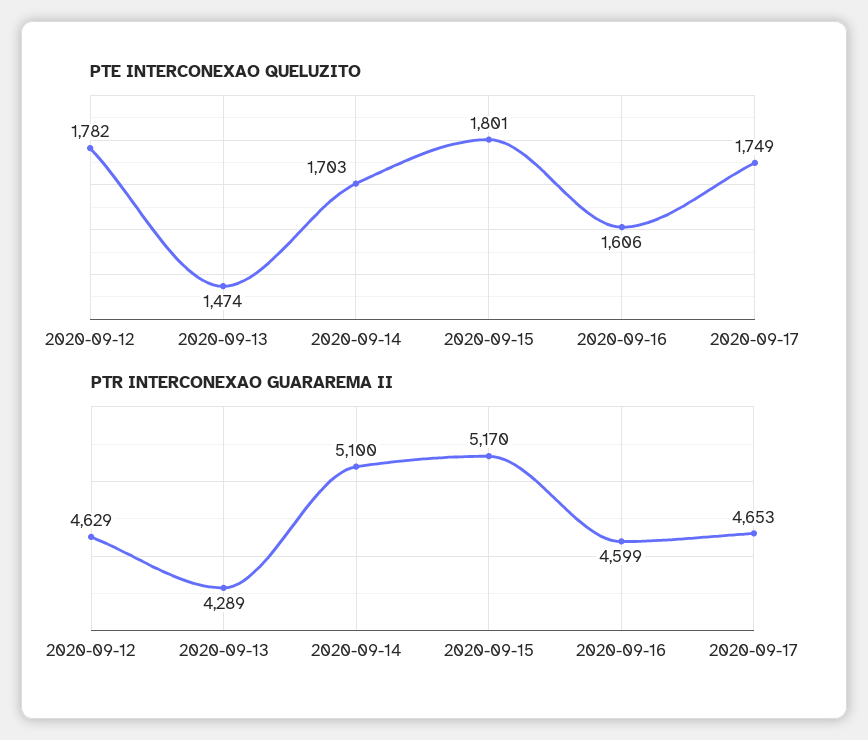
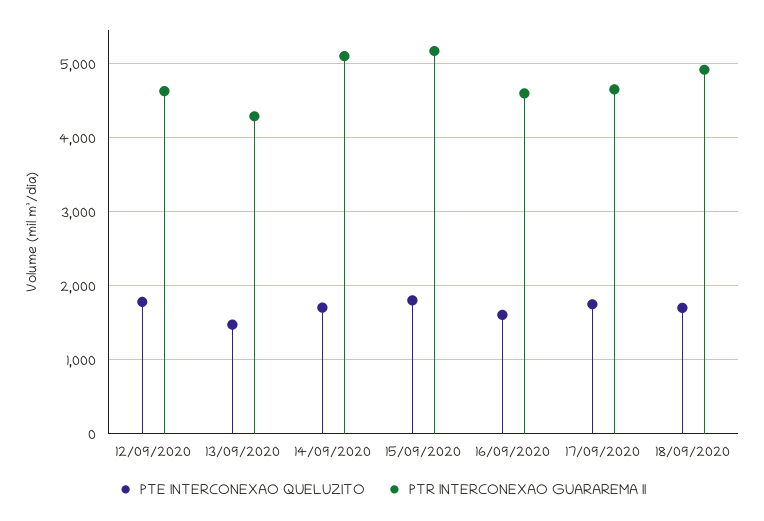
PTE INTERCONEXAO QUELUZITO, 18/09/2020: none -> 1700
PTR INTERCONEXAO GUARAREMA II, 18/09/2020: none -> 4900

